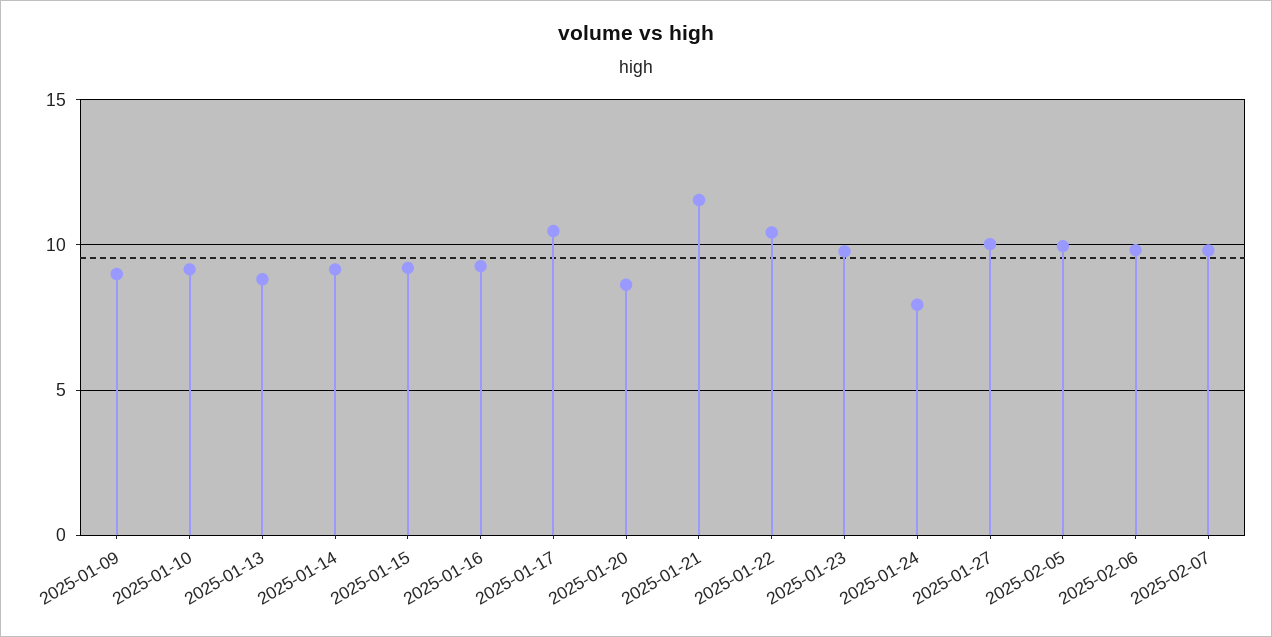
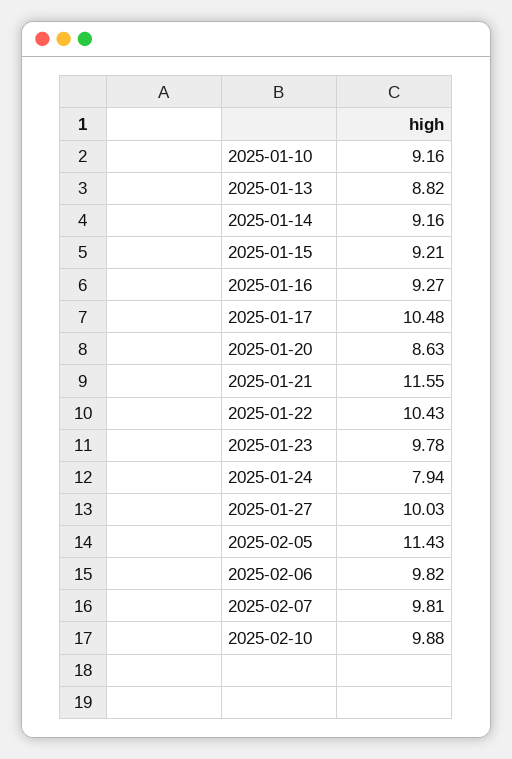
2025-01-09: 9 -> none
2025-02-05: 10 -> 11.43
2025-02-10: none -> 9.88

